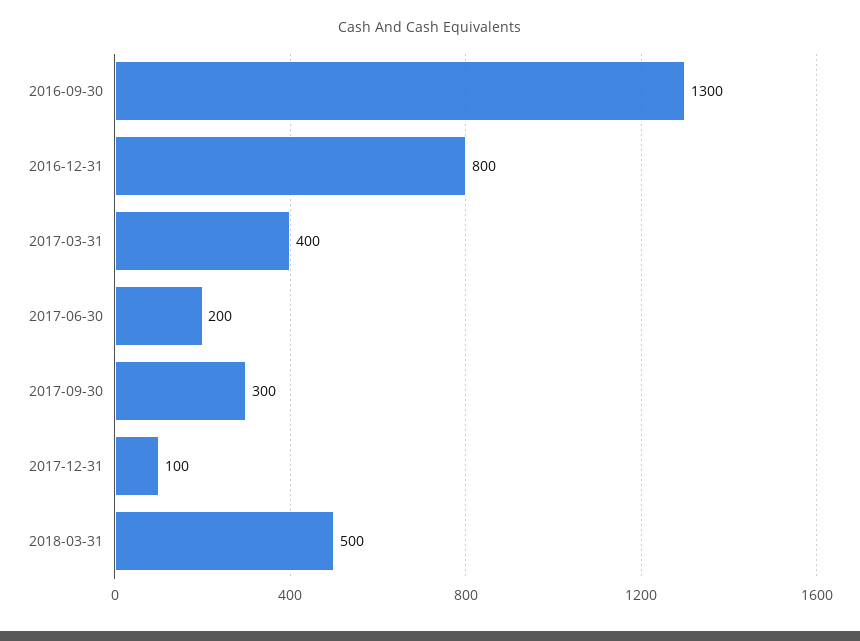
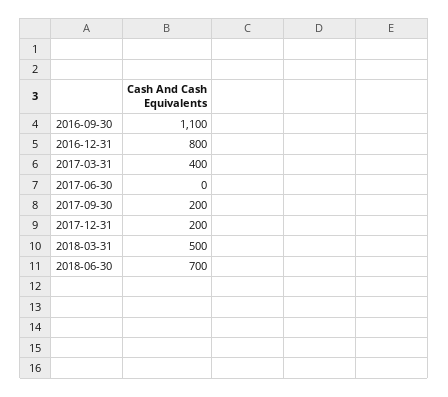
2016-09-30: 1300 -> 1100
2017-06-30: 200 -> 0
2017-09-30: 300 -> 200
2017-12-31: 100 -> 200
2018-06-30: none -> 700

